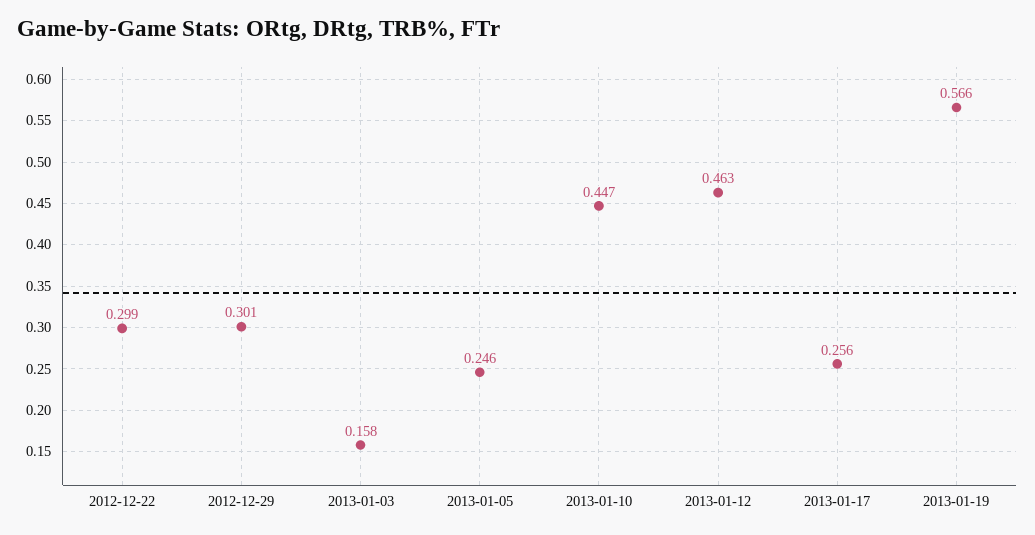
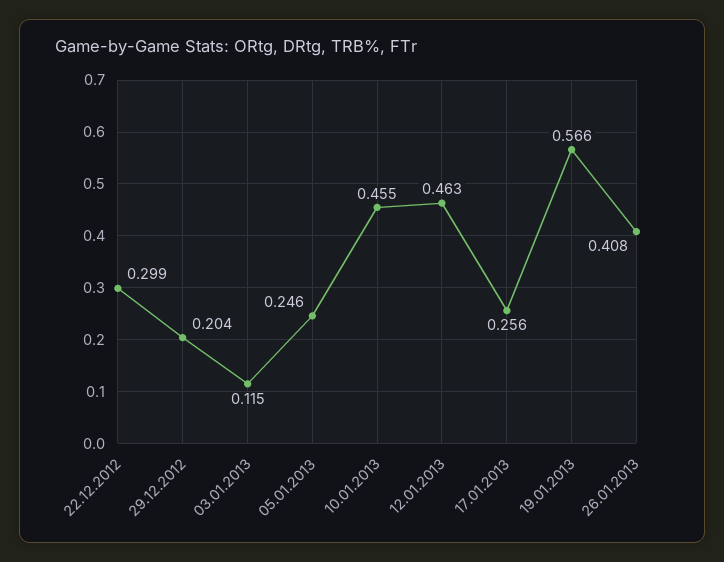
2012-12-29: 0.301 -> 0.204
2013-01-03: 0.158 -> 0.115
2013-01-10: 0.447 -> 0.455
26.01.2013: none -> 0.408

